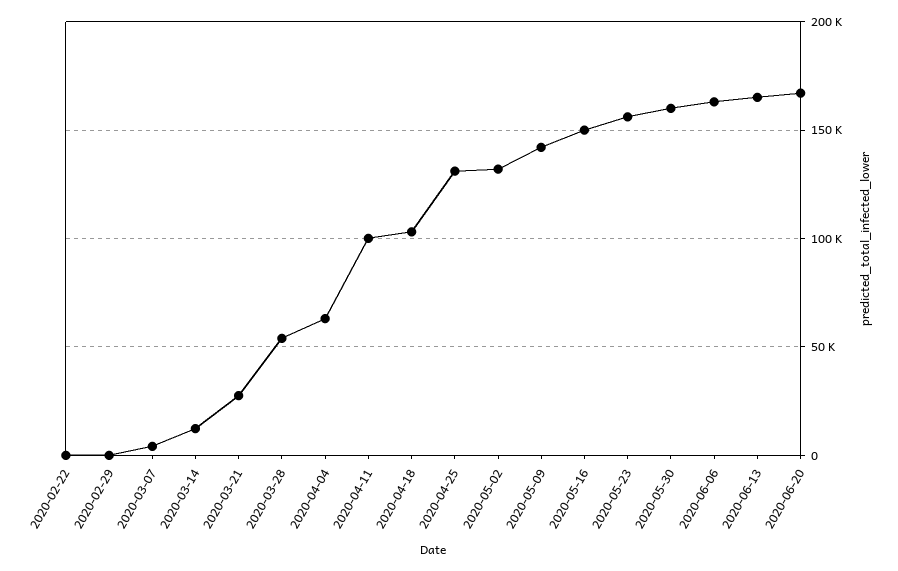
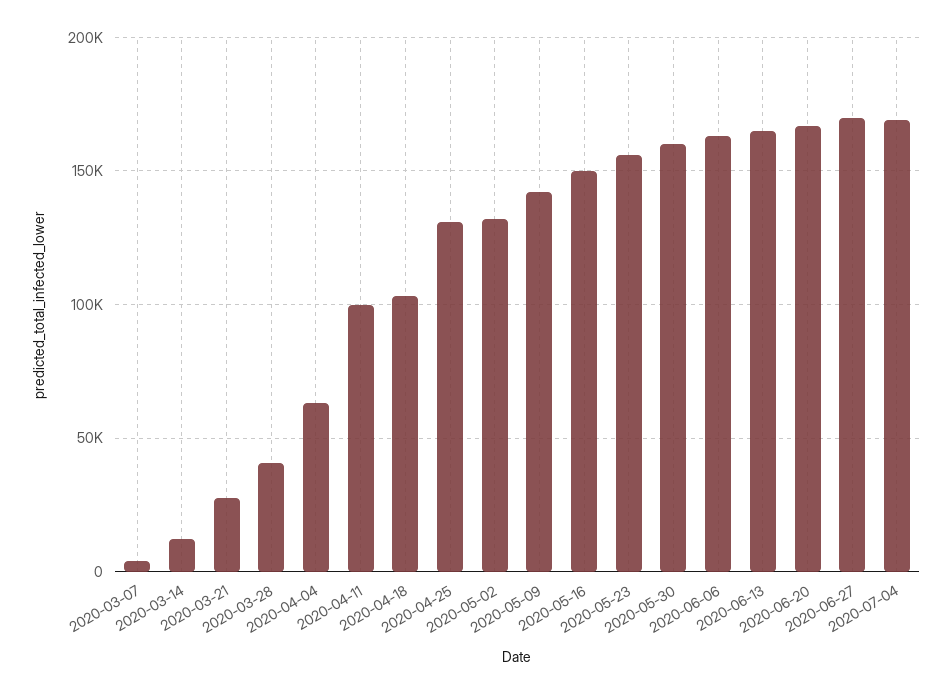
2020-02-22: 0 -> none
2020-02-29: 0 -> none
2020-03-28: 55000 -> 40000
2020-06-27: none -> 170000
2020-07-04: none -> 170000

